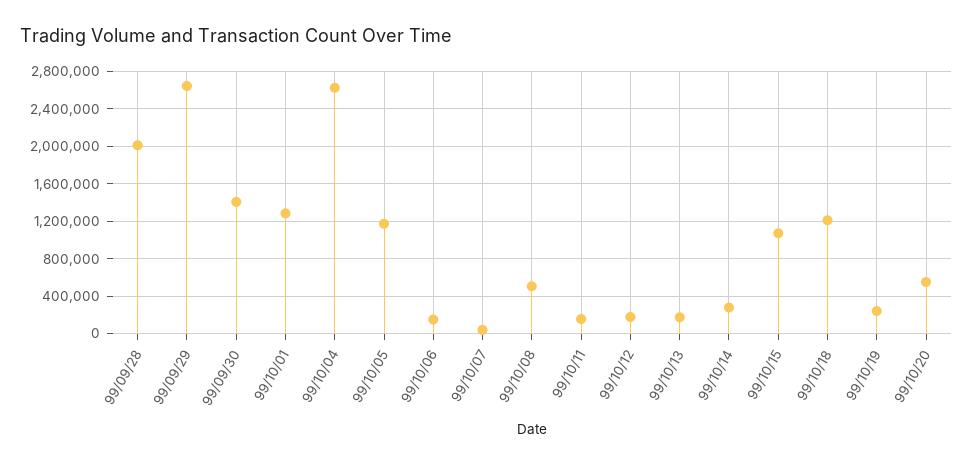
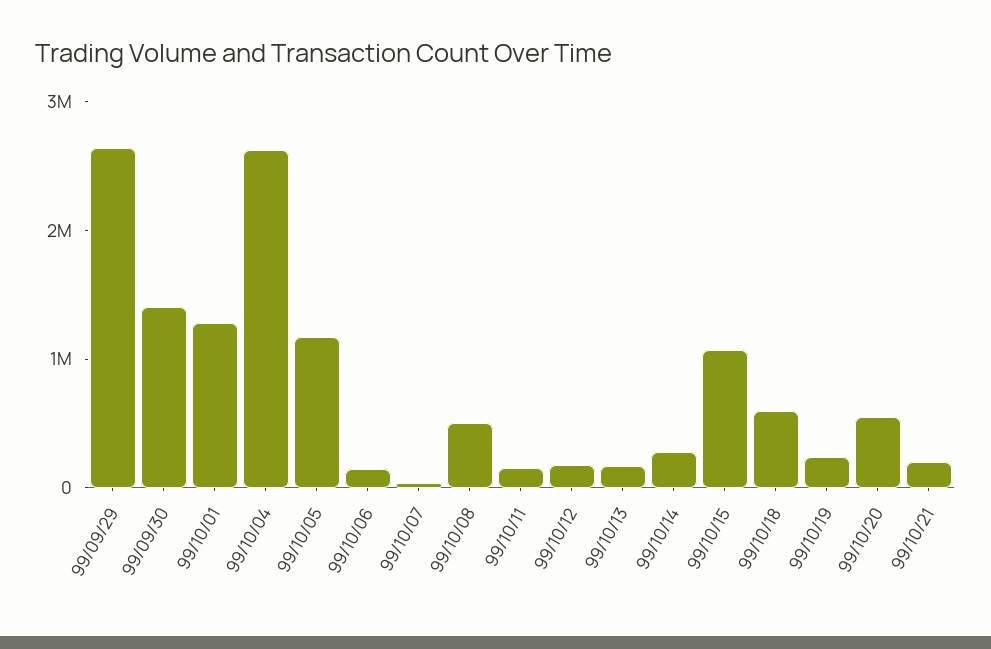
99/09/28: 2000000 -> none
99/10/18: 1200000 -> 600000
99/10/21: none -> 200000

